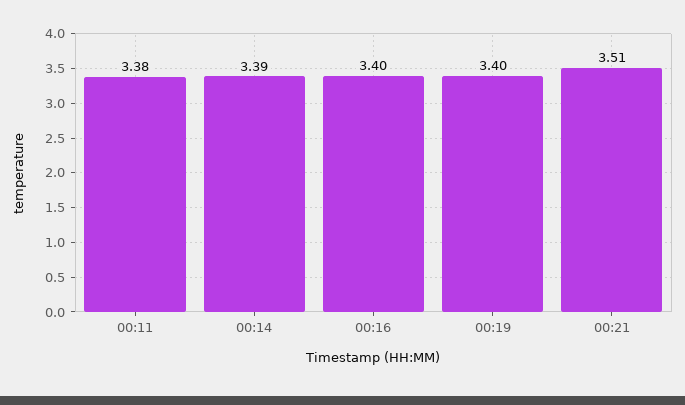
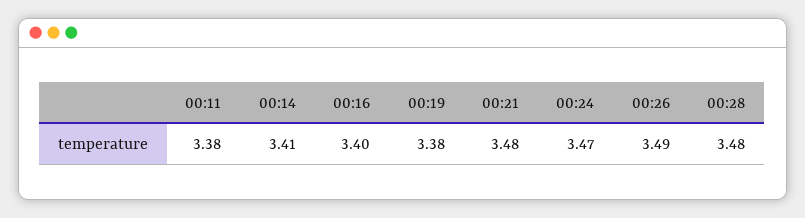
00:14: 3.39 -> 3.41
00:19: 3.4 -> 3.38
00:21: 3.51 -> 3.48
00:24: none -> 3.47
00:26: none -> 3.49
00:28: none -> 3.48

